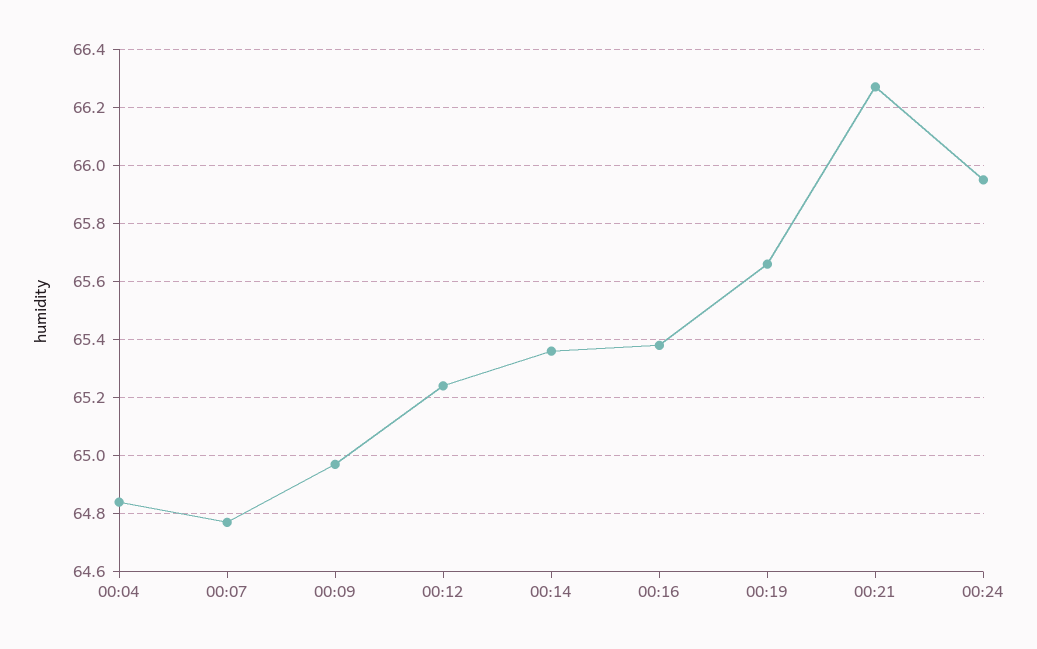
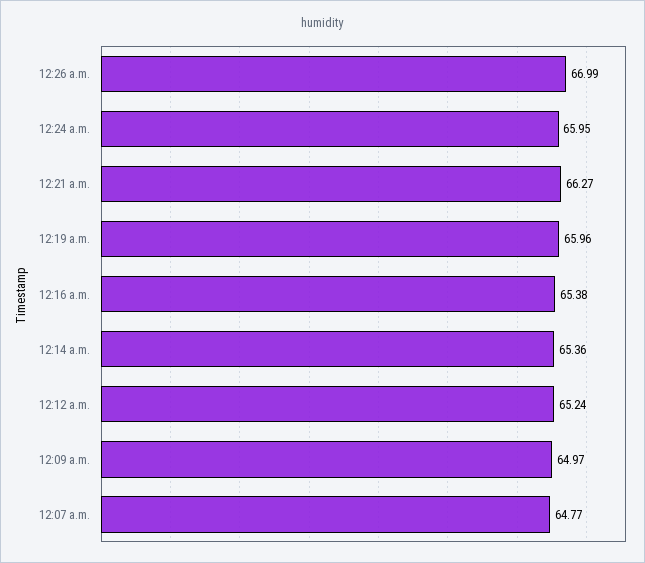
00:04: 64.85 -> none
00:19: 65.65 -> 65.96
12:26 a.m.: none -> 66.99

